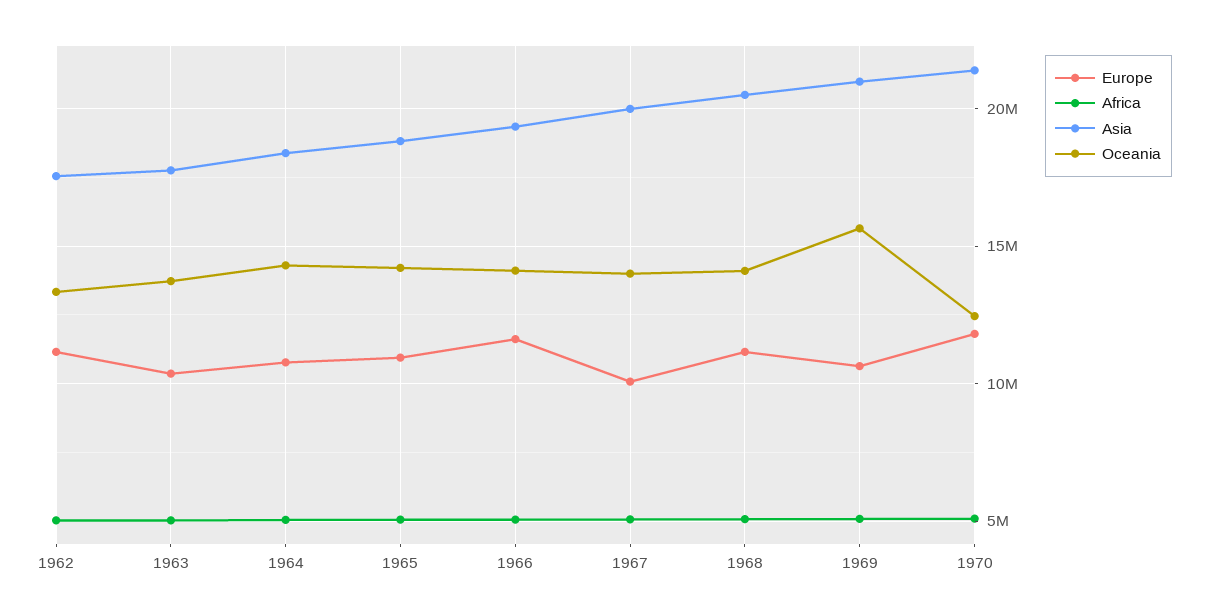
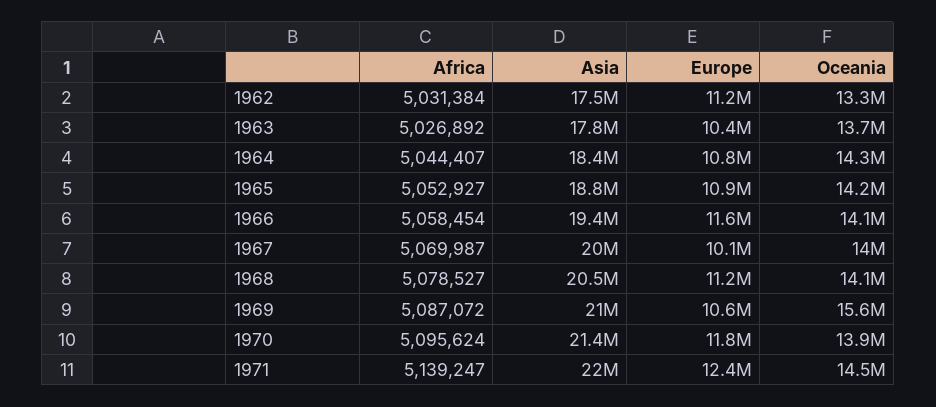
Oceania, 1970: 12500000 -> 13900000
Africa, 1971: none -> 5139247
Asia, 1971: none -> 22000000
Europe, 1971: none -> 12400000
Oceania, 1971: none -> 14500000

